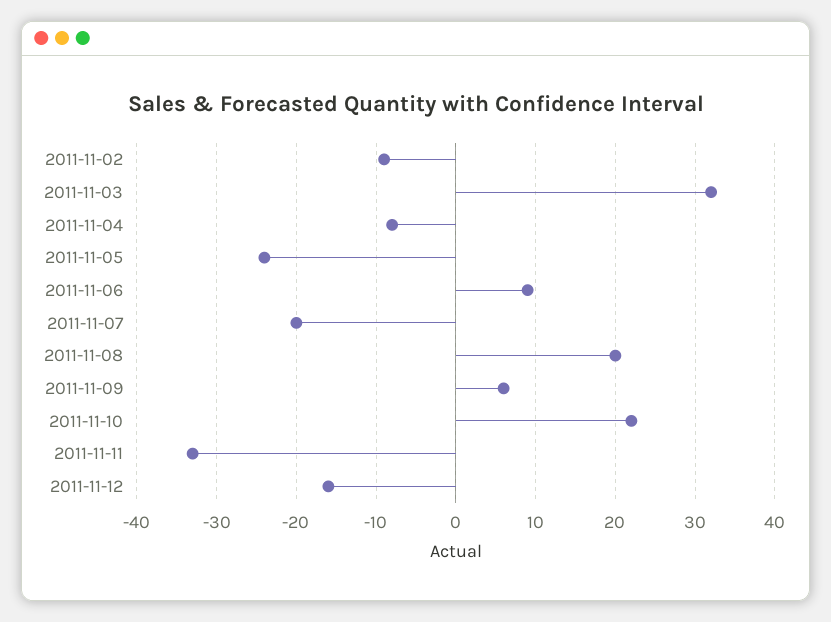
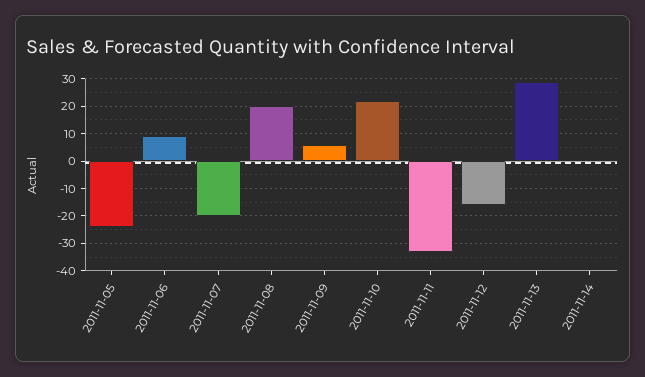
2011-11-02: -9 -> none
2011-11-03: 32 -> none
2011-11-04: -8 -> none
2011-11-13: none -> 30
2011-11-14: none -> 0

